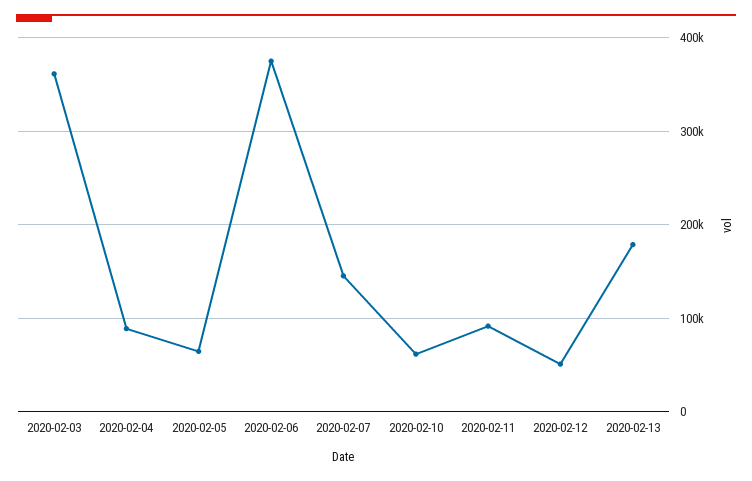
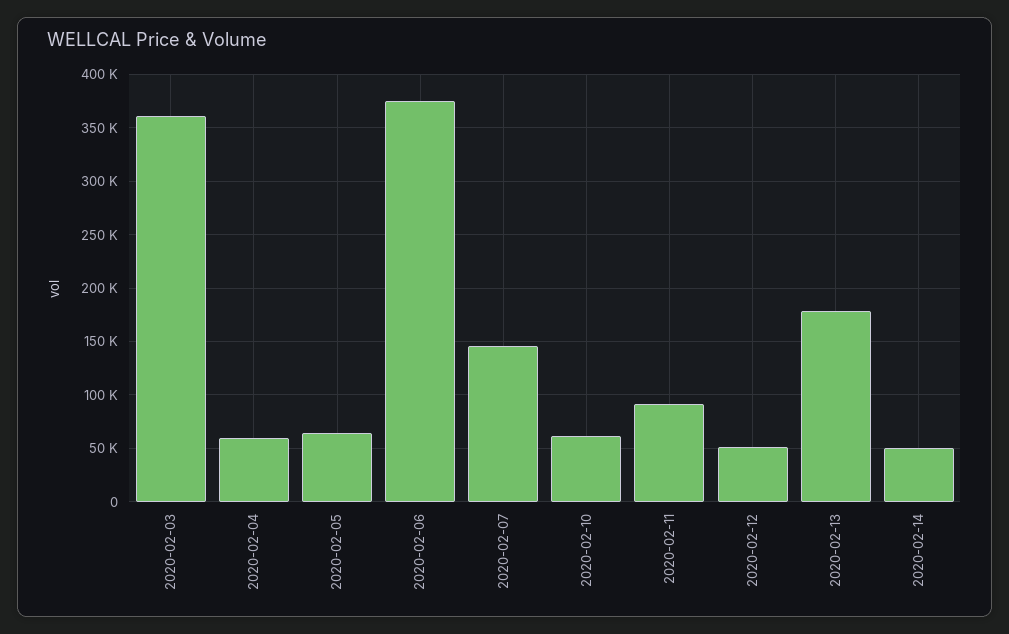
2020-02-04: 90000 -> 60000
2020-02-14: none -> 50000

